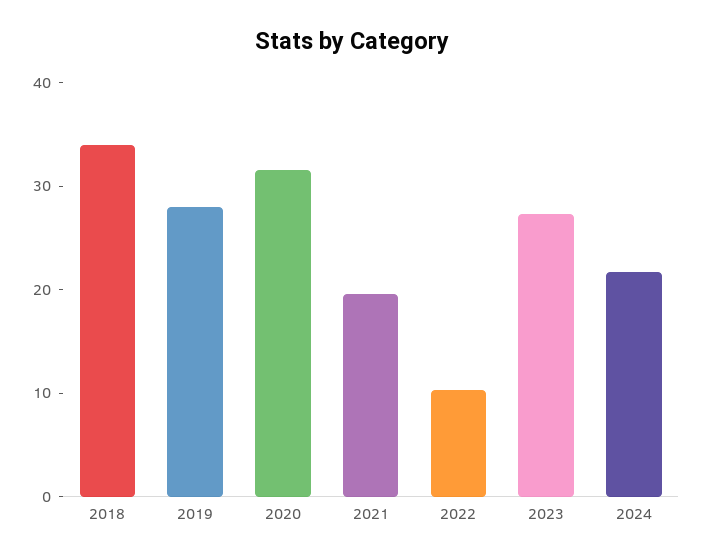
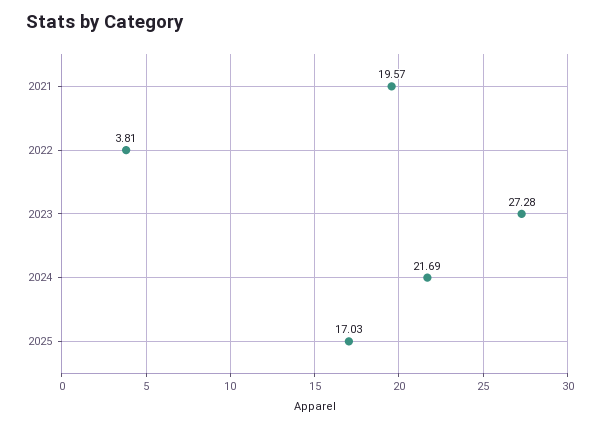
2018: 34 -> none
2019: 28 -> none
2020: 32 -> none
2022: 10 -> 3.81
2025: none -> 17.03

